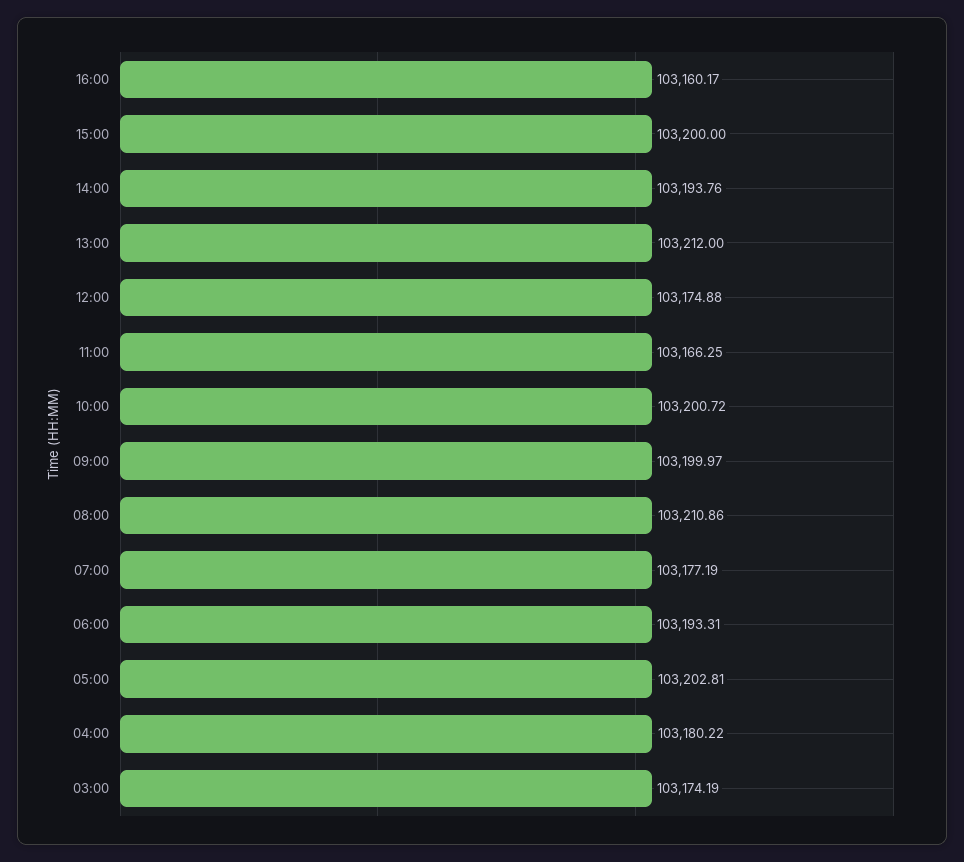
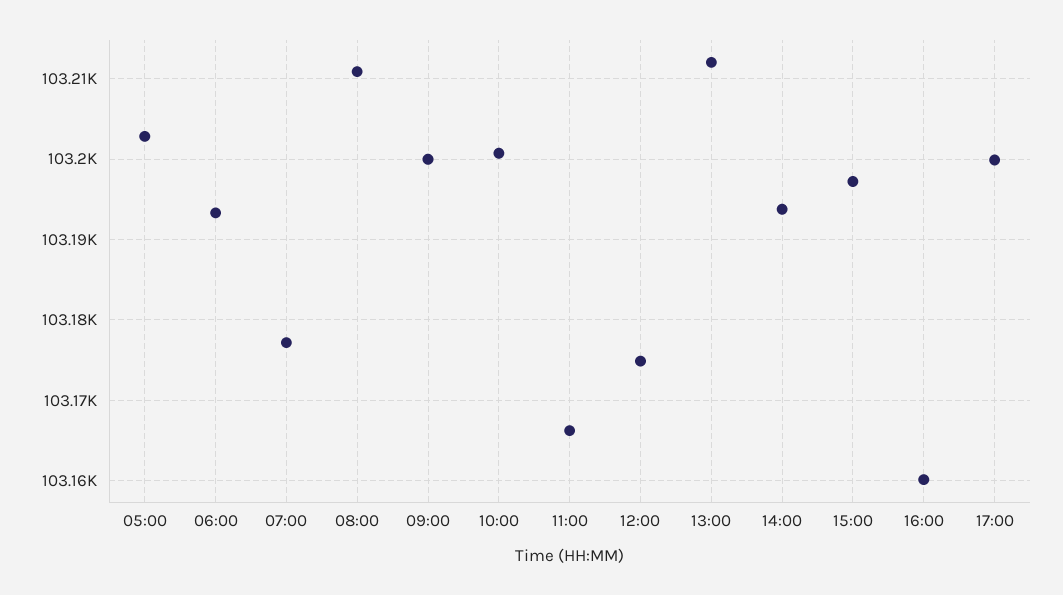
15:00: 103200 -> 103197
04:00: 103180.22 -> none
03:00: 103174.19 -> none
17:00: none -> 103200

